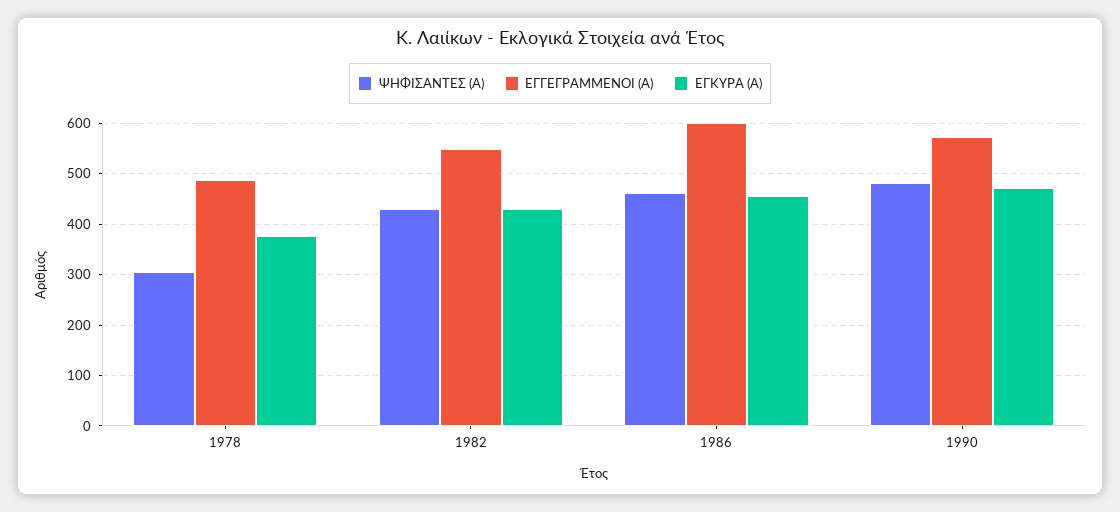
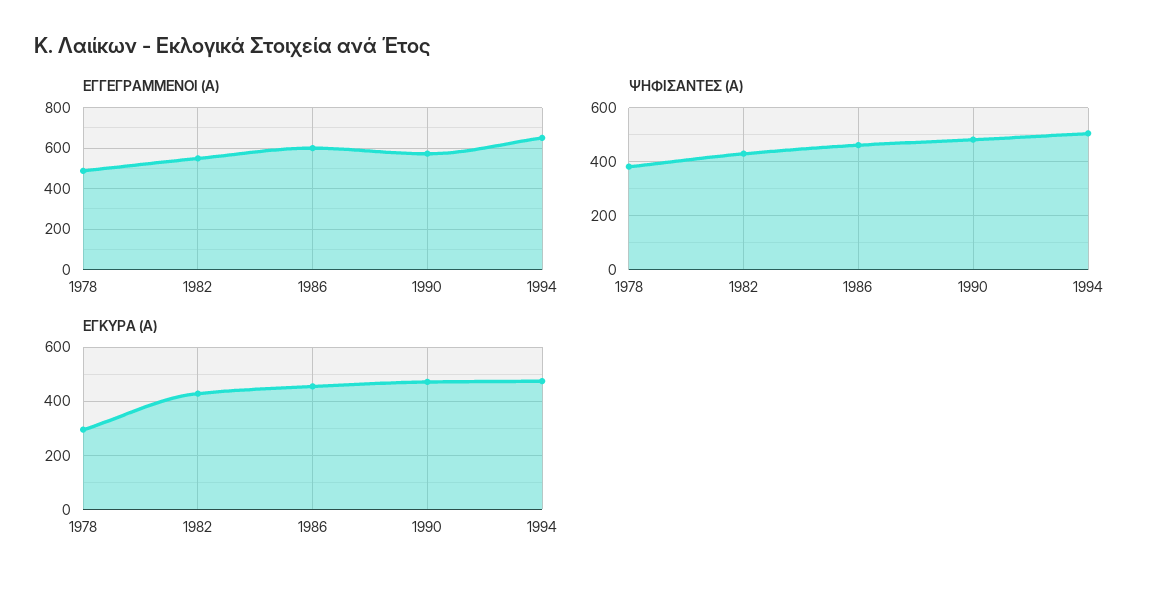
ΨΗΦΙΣΑΝΤΕΣ (Α), 1978: 300 -> 375
ΕΓΚΥΡΑ (Α), 1978: 380 -> 300
ΕΓΓΕΓΡΑΜΜΕΝΟΙ (Α), 1994: none -> 650
ΨΗΦΙΣΑΝΤΕΣ (Α), 1994: none -> 500
ΕΓΚΥΡΑ (Α), 1994: none -> 475

